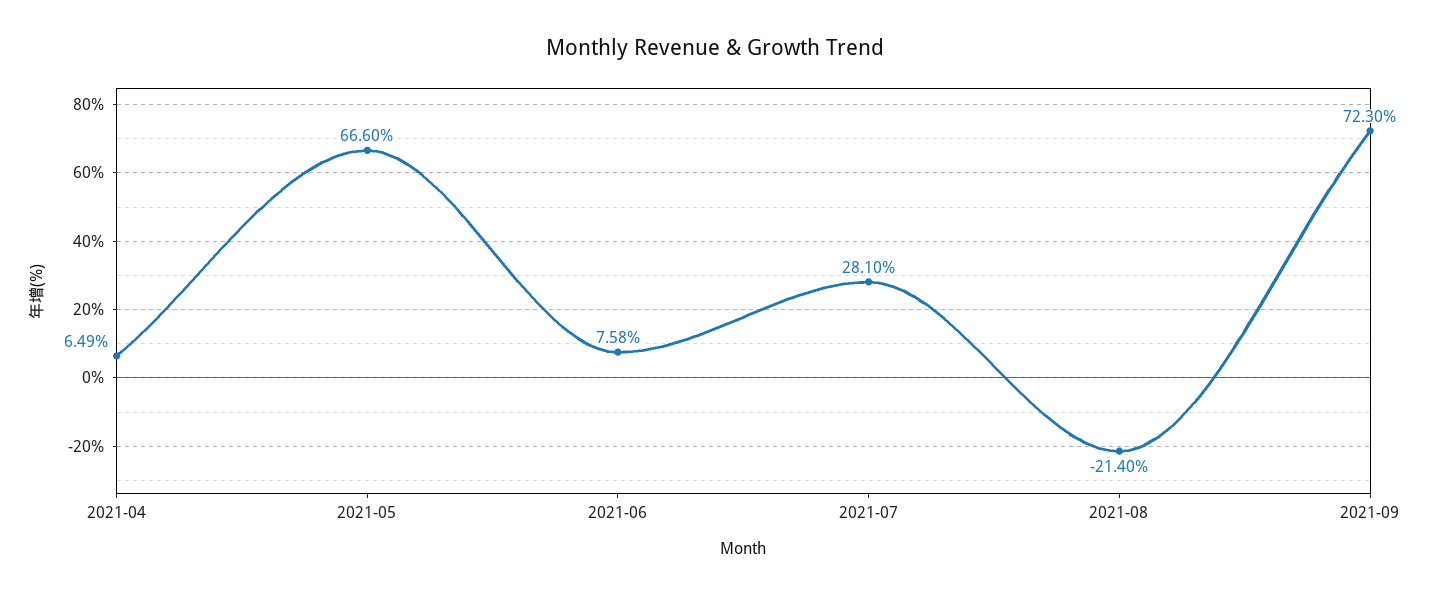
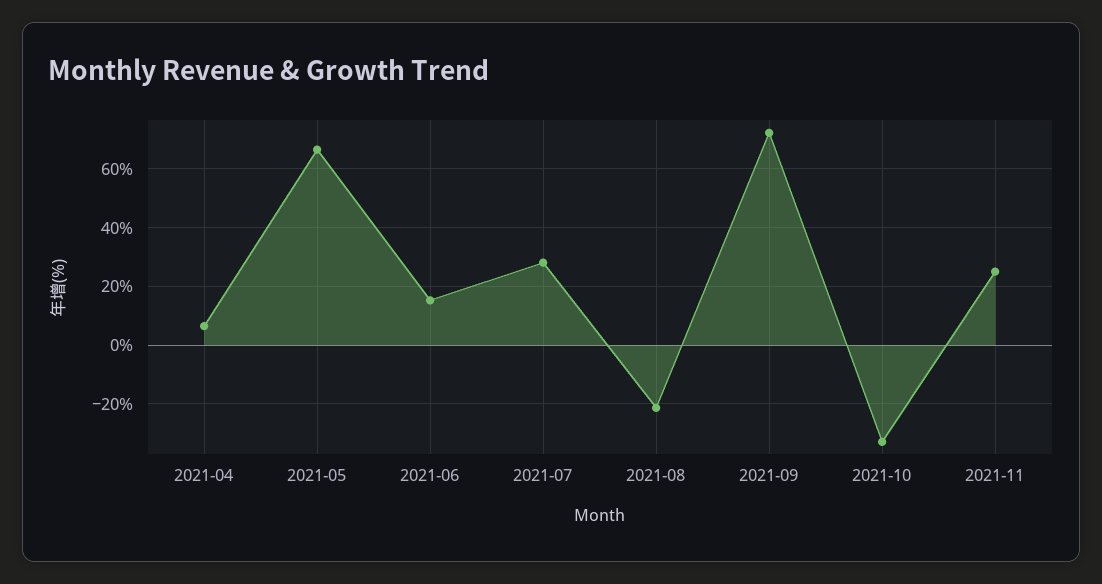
2021-06: 7.58 -> 15
2021-10: none -> -32.5
2021-11: none -> 25

